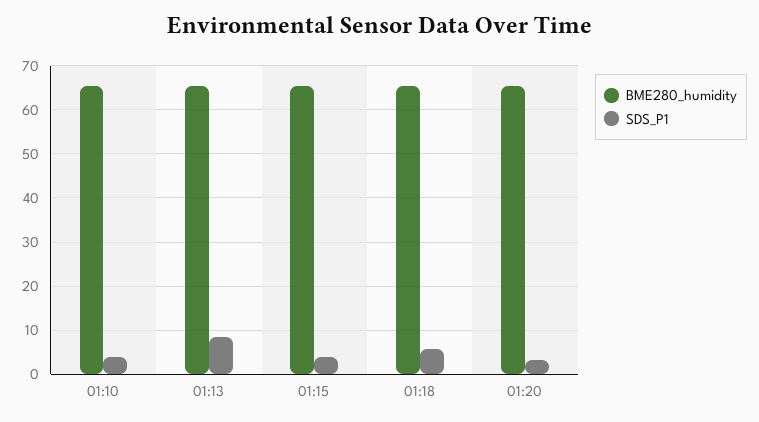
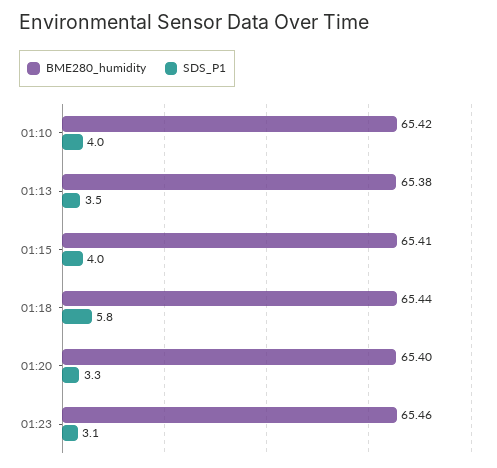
SDS_P1, 01:13: 8 -> 3.5
BME280_humidity, 01:23: none -> 65.46
SDS_P1, 01:23: none -> 3.1

